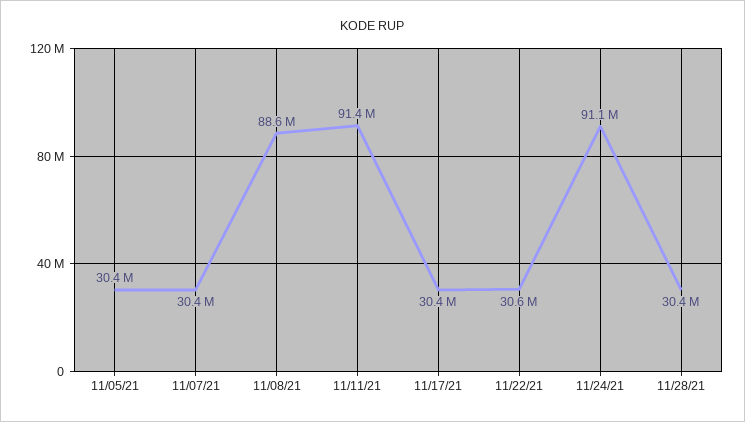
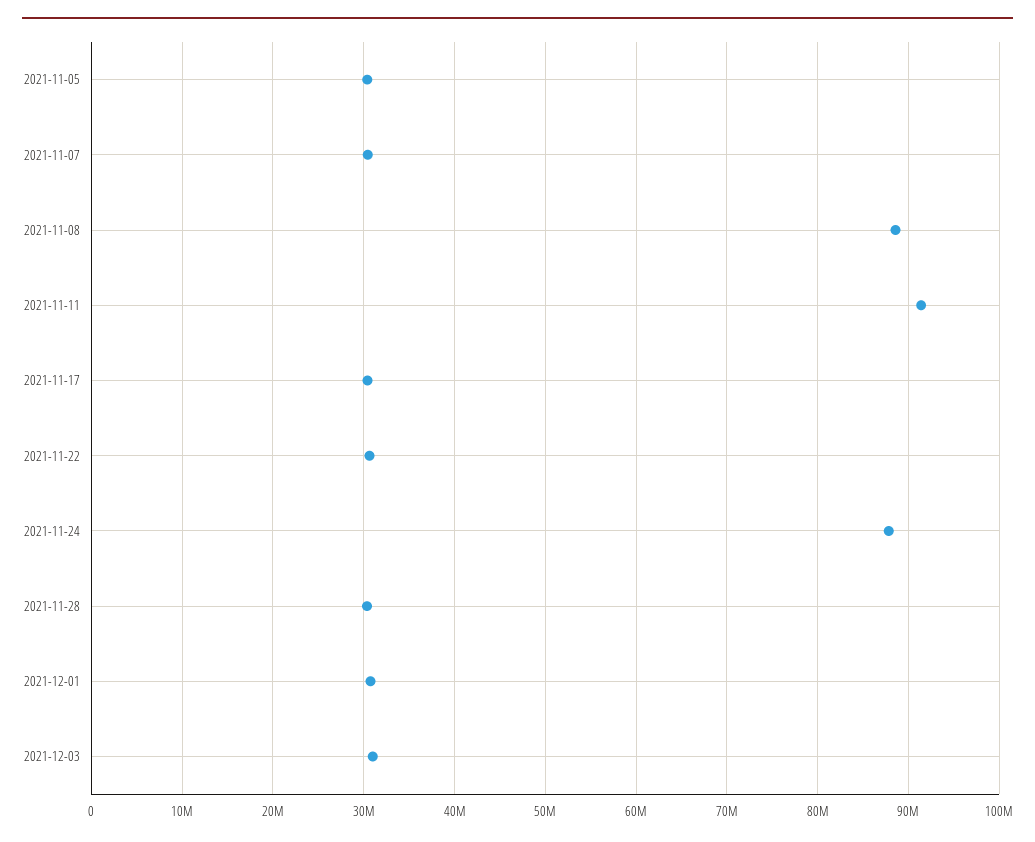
11/24/21: 91100000 -> 88000000
2021-12-01: none -> 31000000
2021-12-03: none -> 31000000

